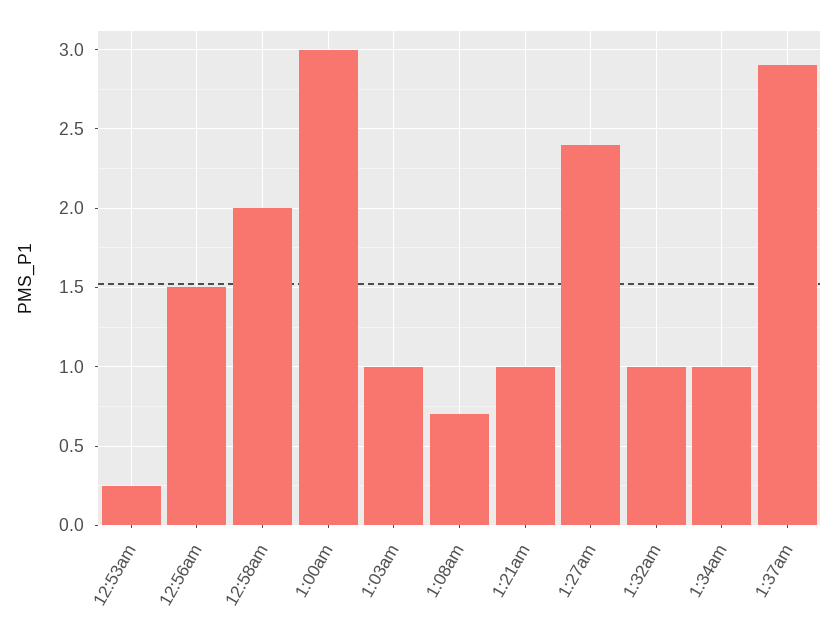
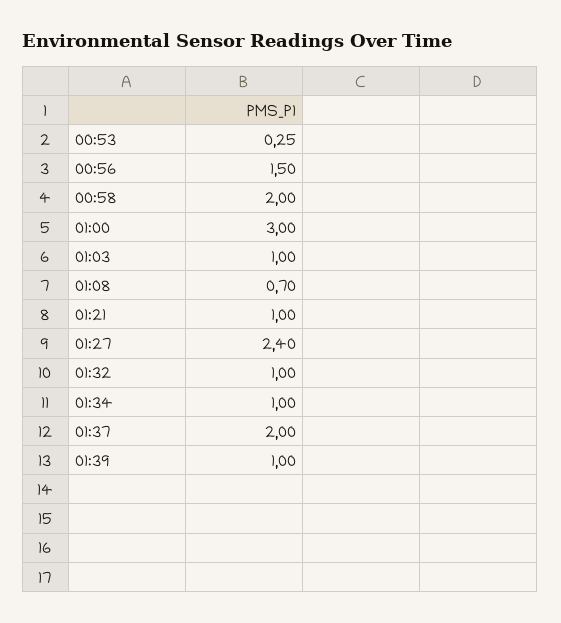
1:37am: 2.9 -> 2
01:39: none -> 1

